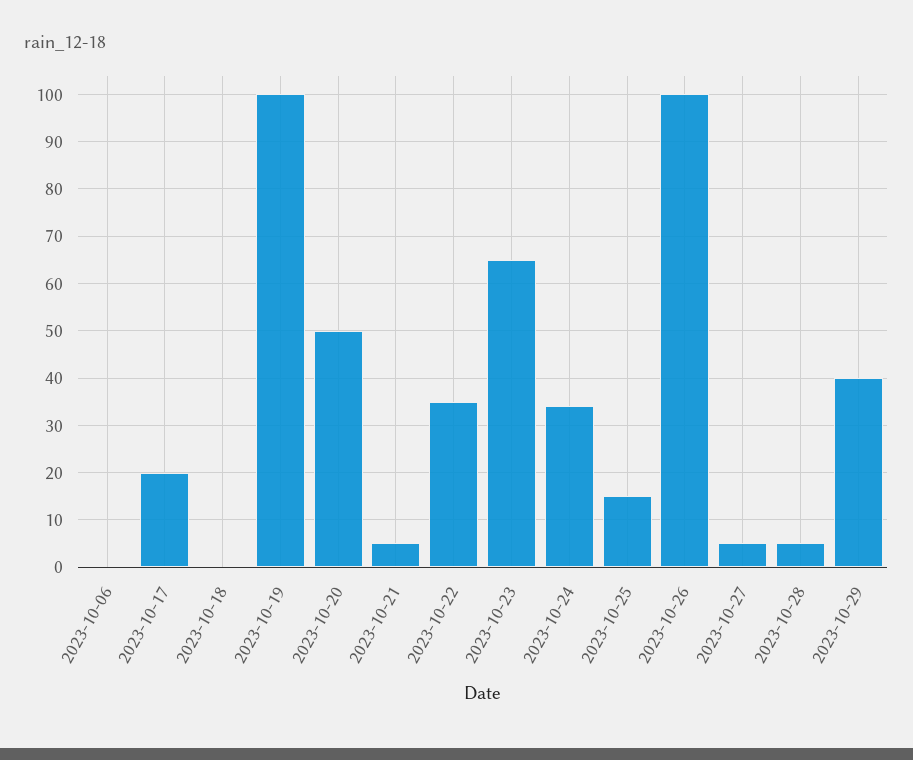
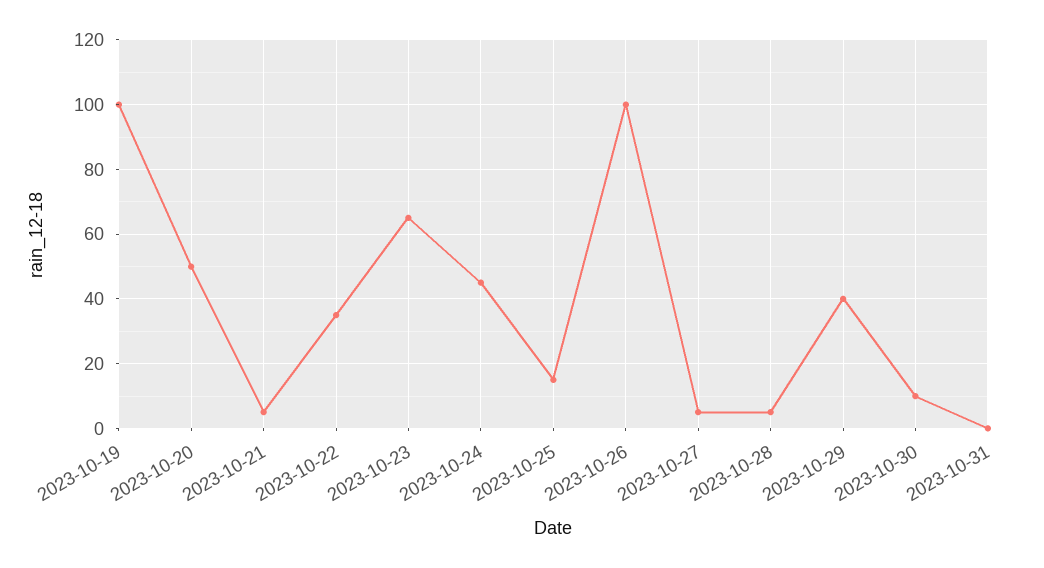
2023-10-06: 0 -> none
2023-10-17: 20 -> none
2023-10-18: 0 -> none
2023-10-24: 35 -> 45
2023-10-30: none -> 10
2023-10-31: none -> 0

